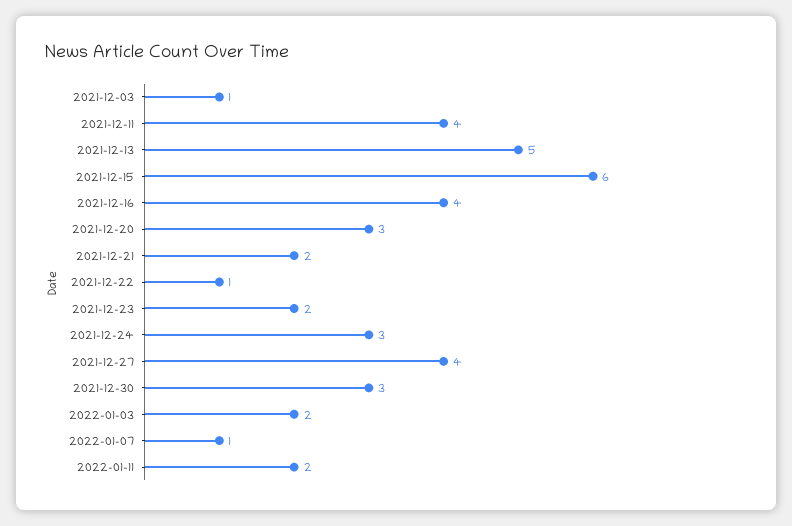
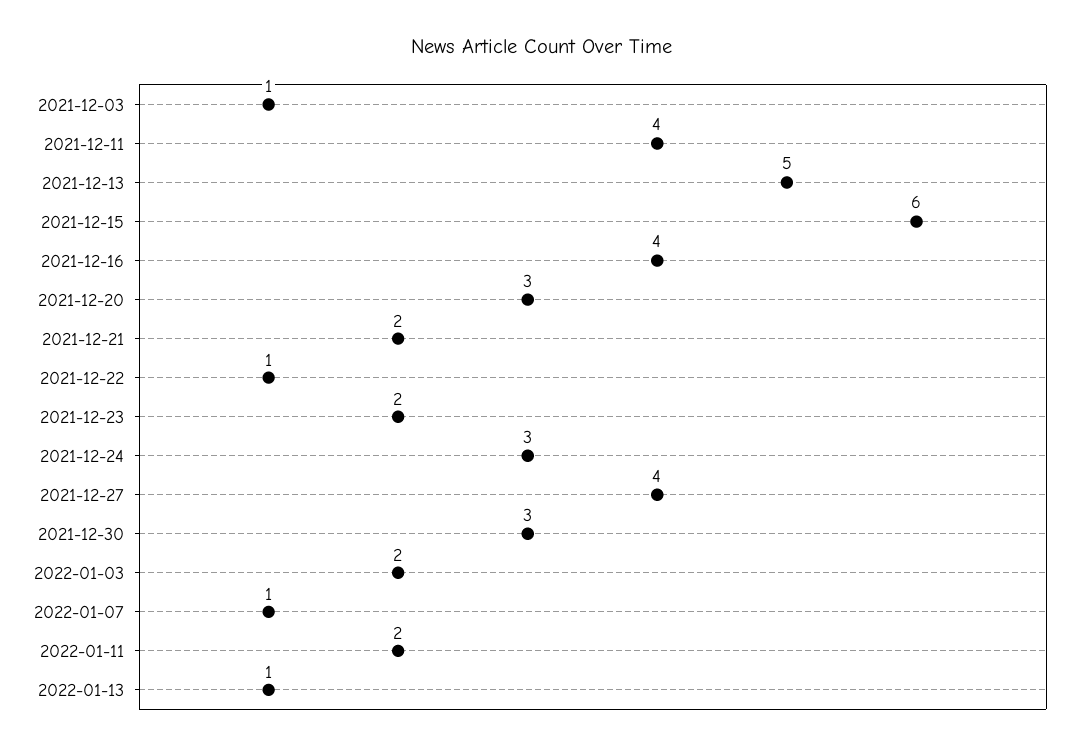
2022-01-13: none -> 1

